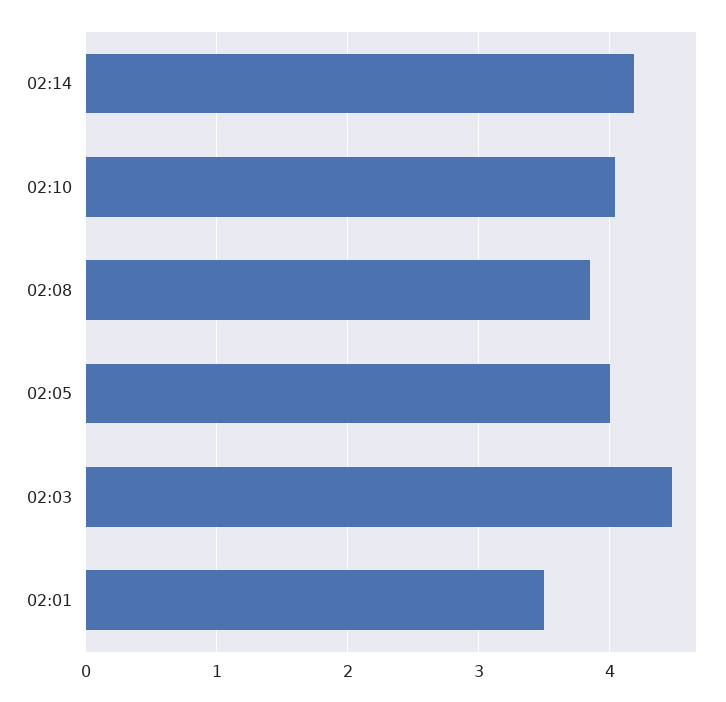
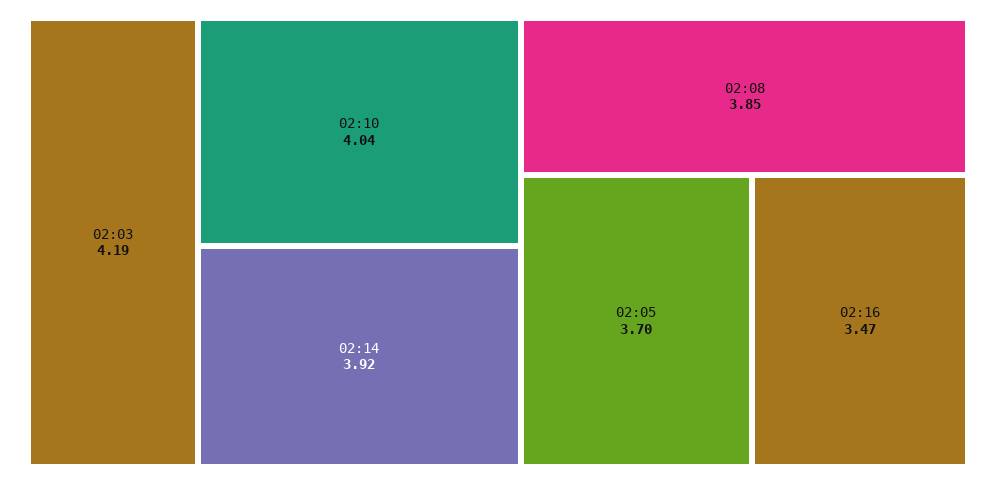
02:14: 4.2 -> 3.92
02:05: 4 -> 3.7
02:03: 4.5 -> 4.19
02:01: 3.5 -> none
02:16: none -> 3.47

